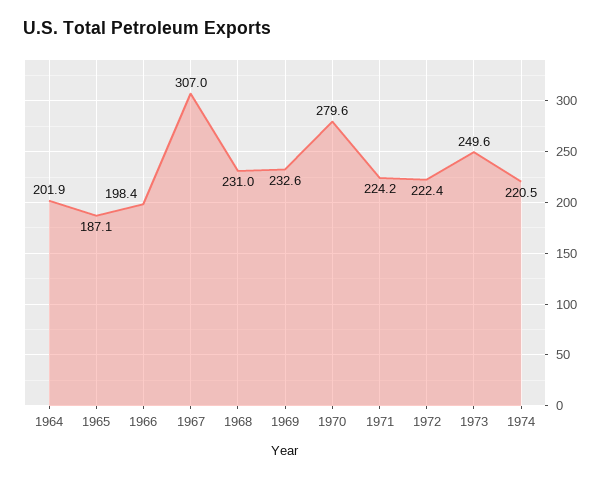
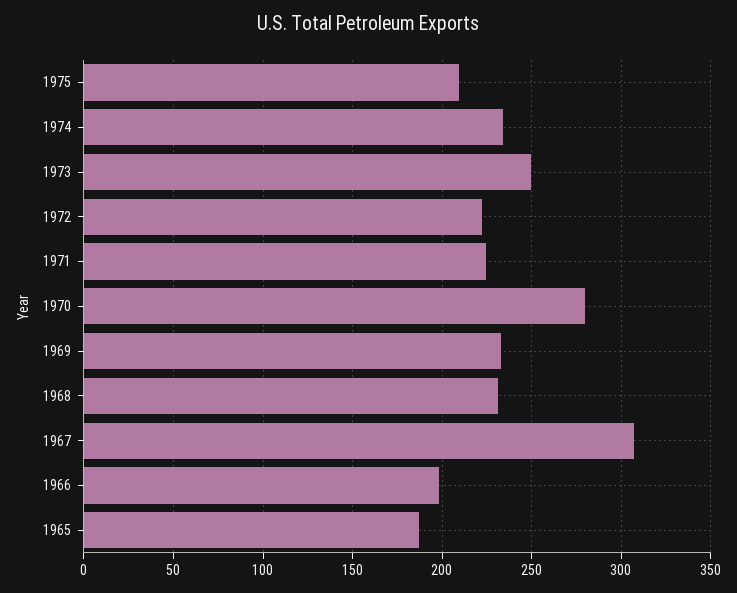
1964: 201.9 -> none
1974: 220.5 -> 235
1975: none -> 210

